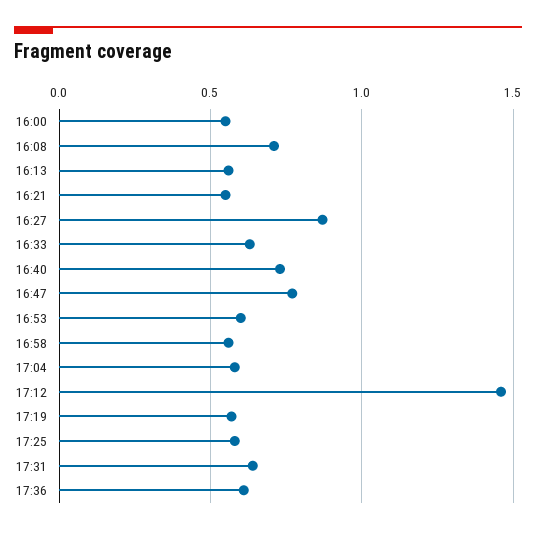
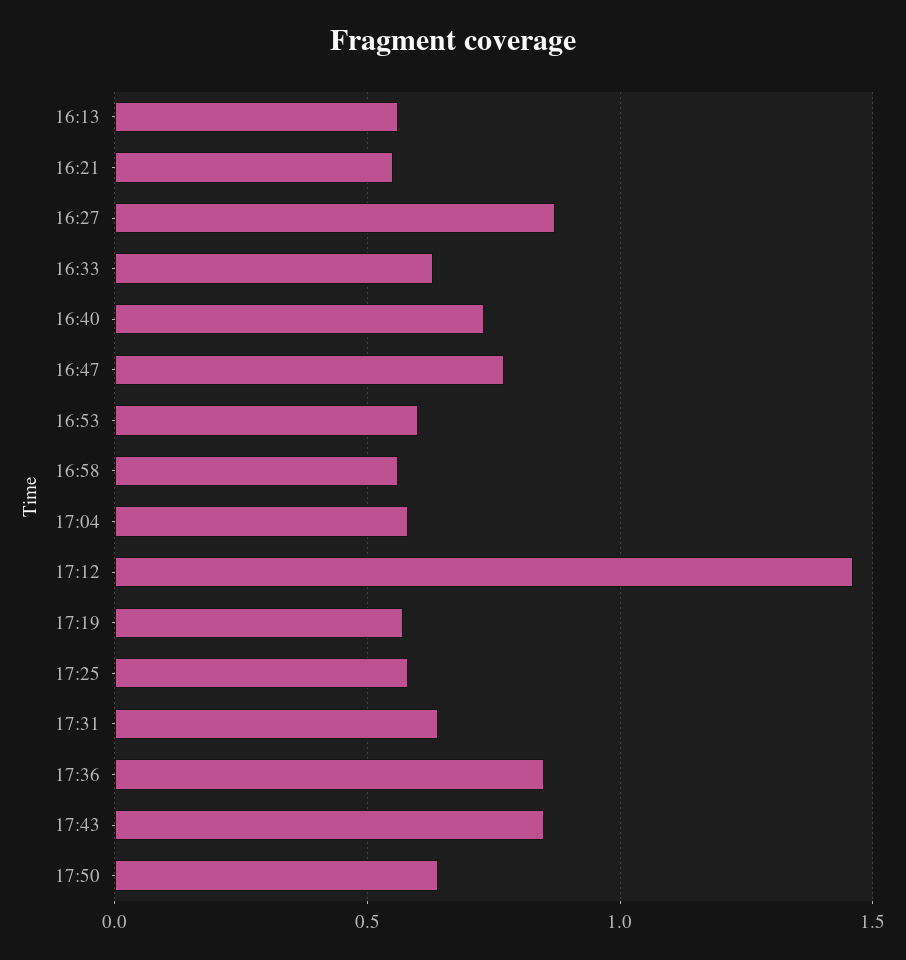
16:00: 0.55 -> none
16:08: 0.7 -> none
17:36: 0.6 -> 0.85
17:43: none -> 0.85
17:50: none -> 0.65

